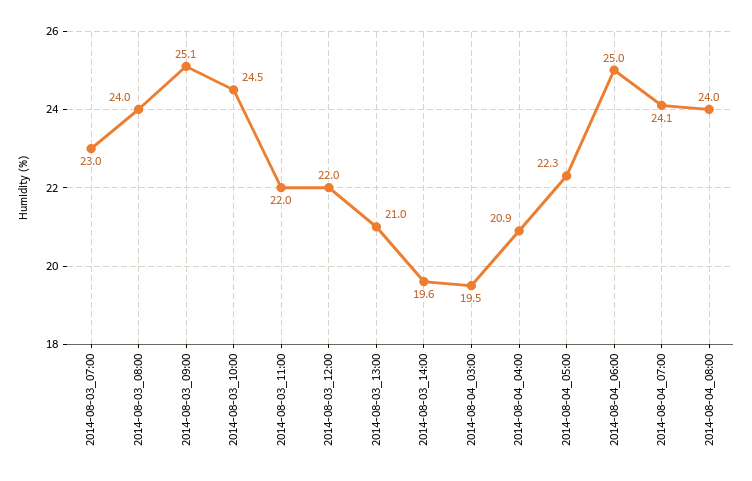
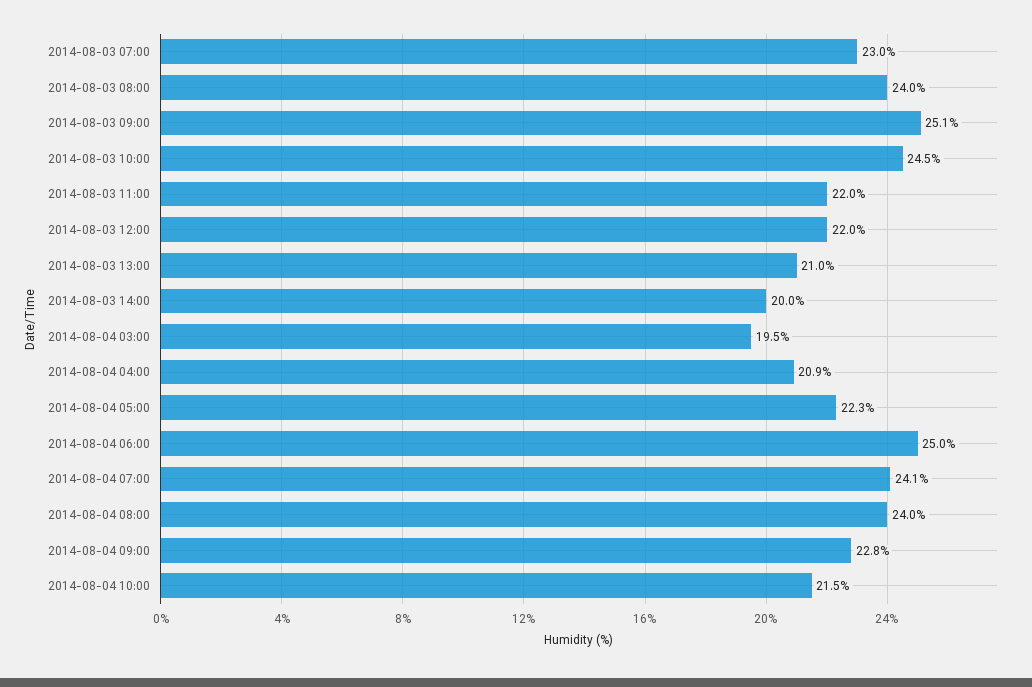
2014-08-03_14:00: 19.6 -> 20
2014-08-04 09:00: none -> 22.8
2014-08-04 10:00: none -> 21.5

